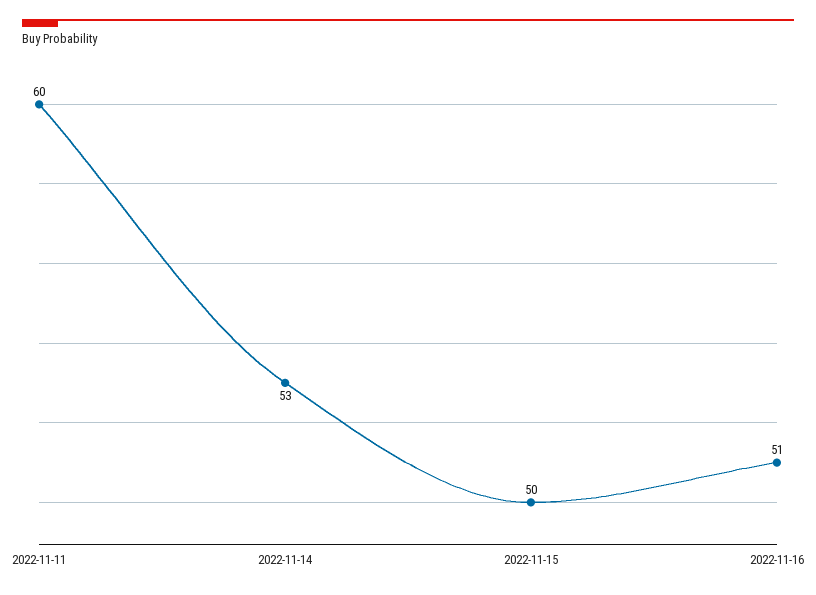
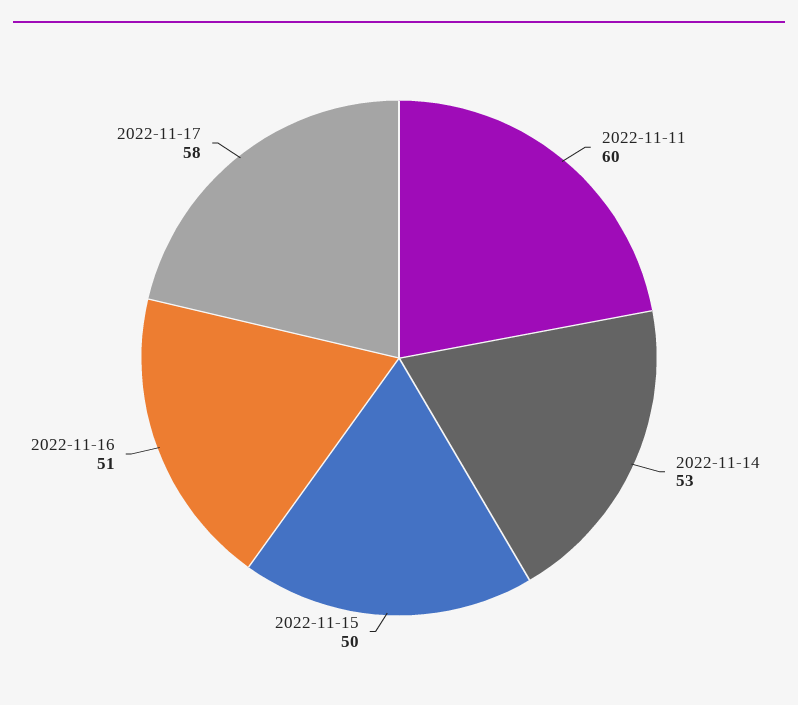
2022-11-17: none -> 58

